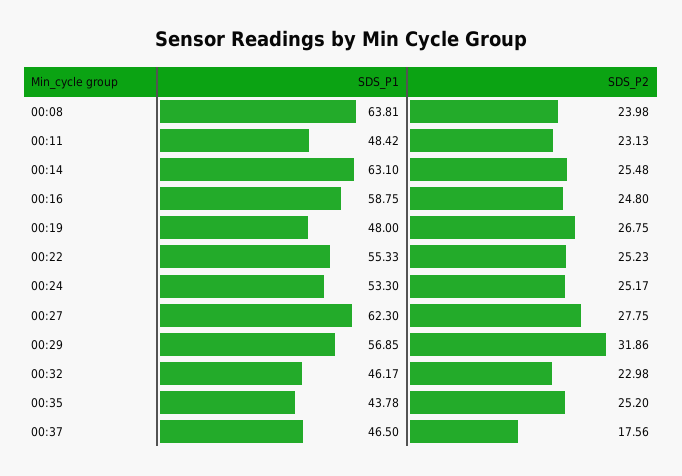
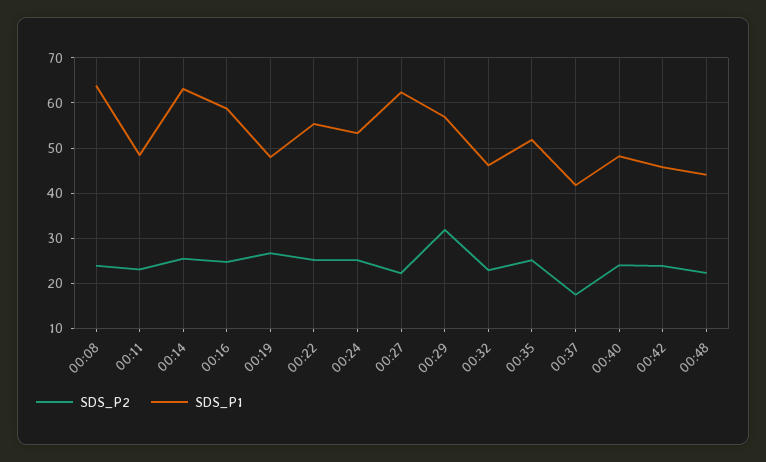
SDS_P2, 00:27: 27.75 -> 22
SDS_P1, 00:35: 43.78 -> 52
SDS_P1, 00:37: 46.5 -> 42
SDS_P2, 00:40: none -> 24
SDS_P1, 00:40: none -> 48
SDS_P2, 00:42: none -> 24
SDS_P1, 00:42: none -> 46
SDS_P2, 00:48: none -> 22
SDS_P1, 00:48: none -> 44

